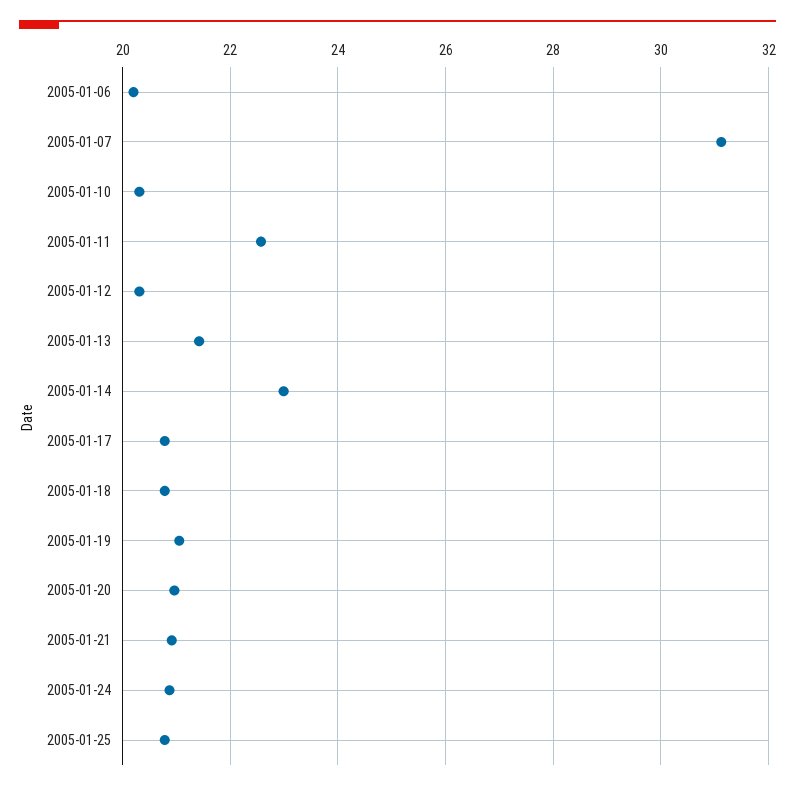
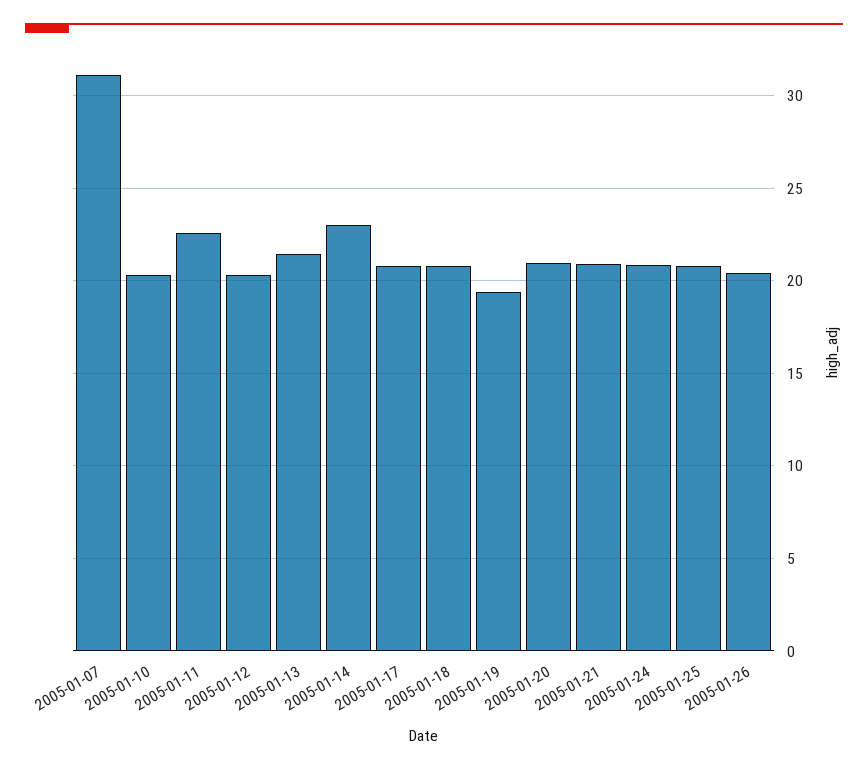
2005-01-06: 20.2 -> none
2005-01-19: 21 -> 19.5
2005-01-26: none -> 20.5

